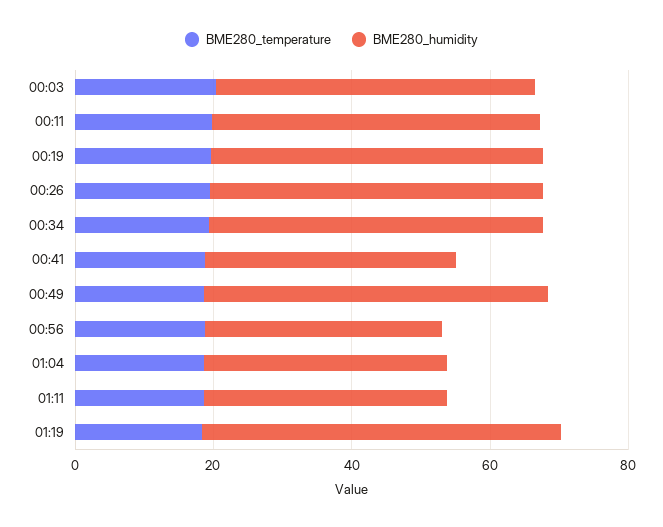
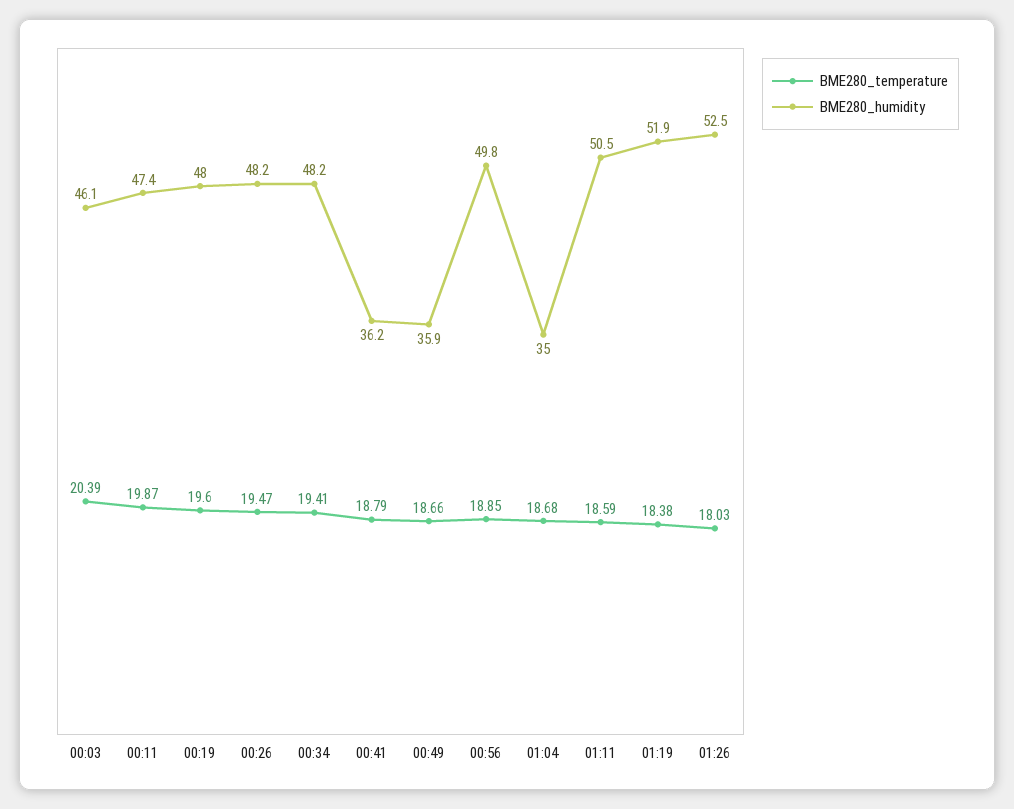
BME280_humidity, 00:49: 50 -> 35.9
BME280_humidity, 00:56: 35 -> 49.8
BME280_humidity, 01:11: 35 -> 50.5
BME280_temperature, 01:26: none -> 18.03
BME280_humidity, 01:26: none -> 52.5

